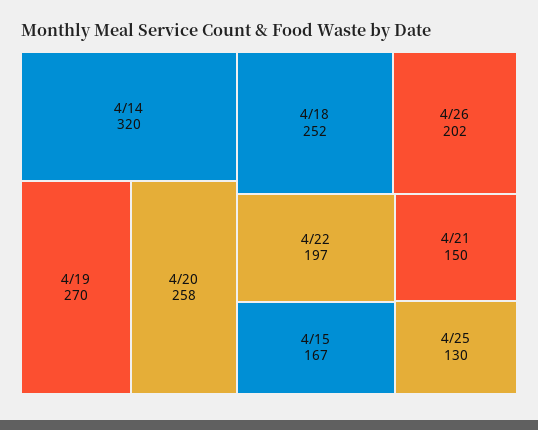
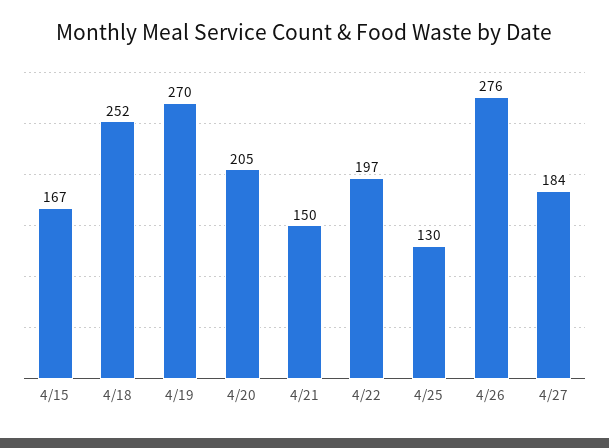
4/14: 320 -> none
4/20: 258 -> 205
4/26: 202 -> 276
4/27: none -> 184

